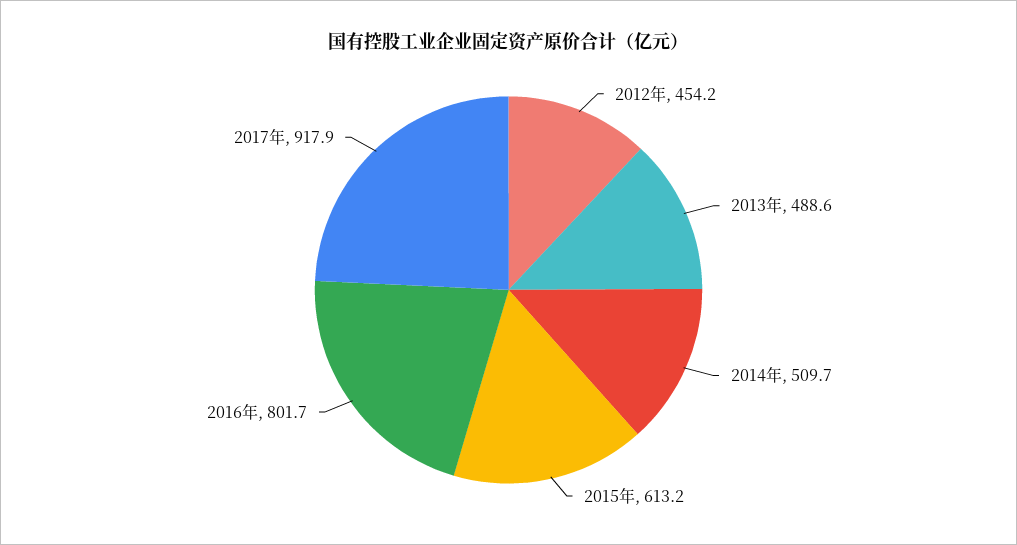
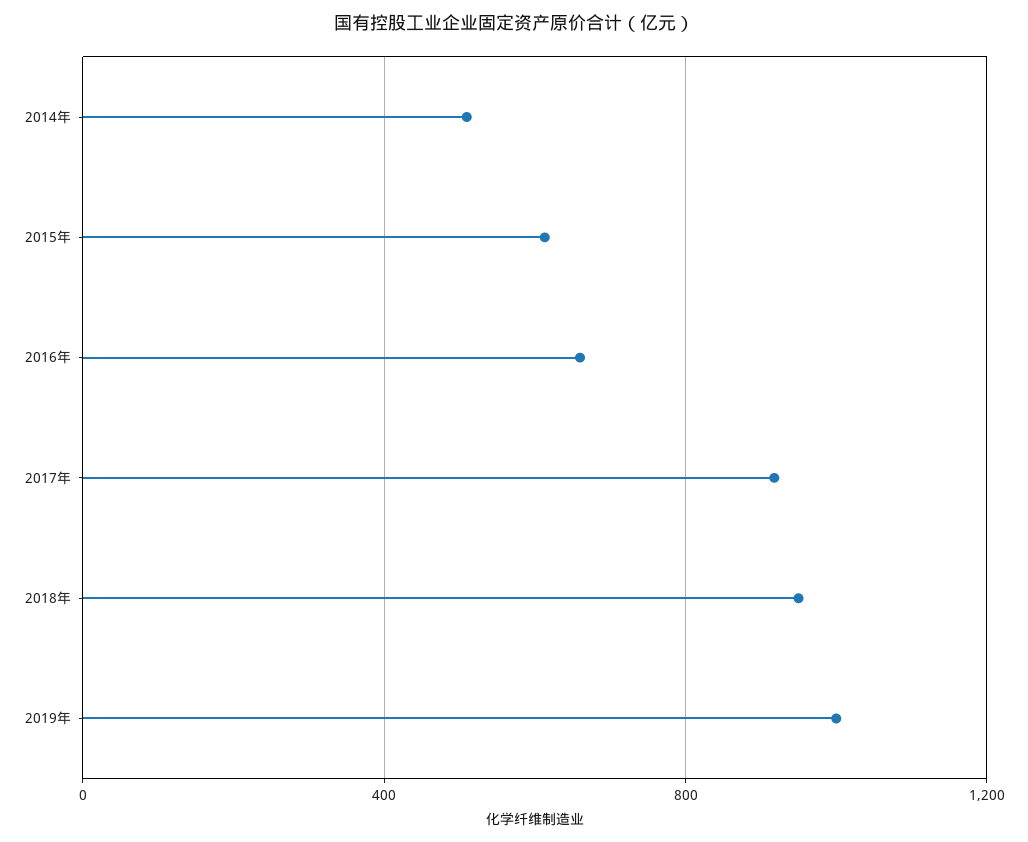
2012年: 454.2 -> none
2013年: 488.6 -> none
2016年: 801.7 -> 650
2018年: none -> 950
2019年: none -> 1000

